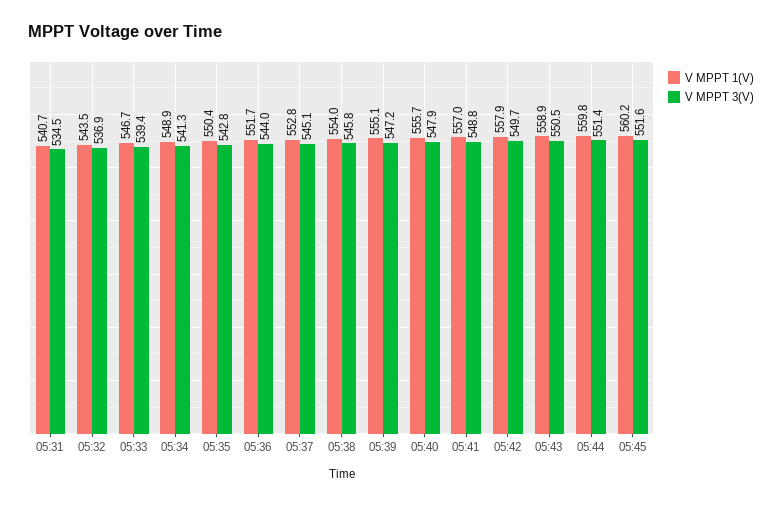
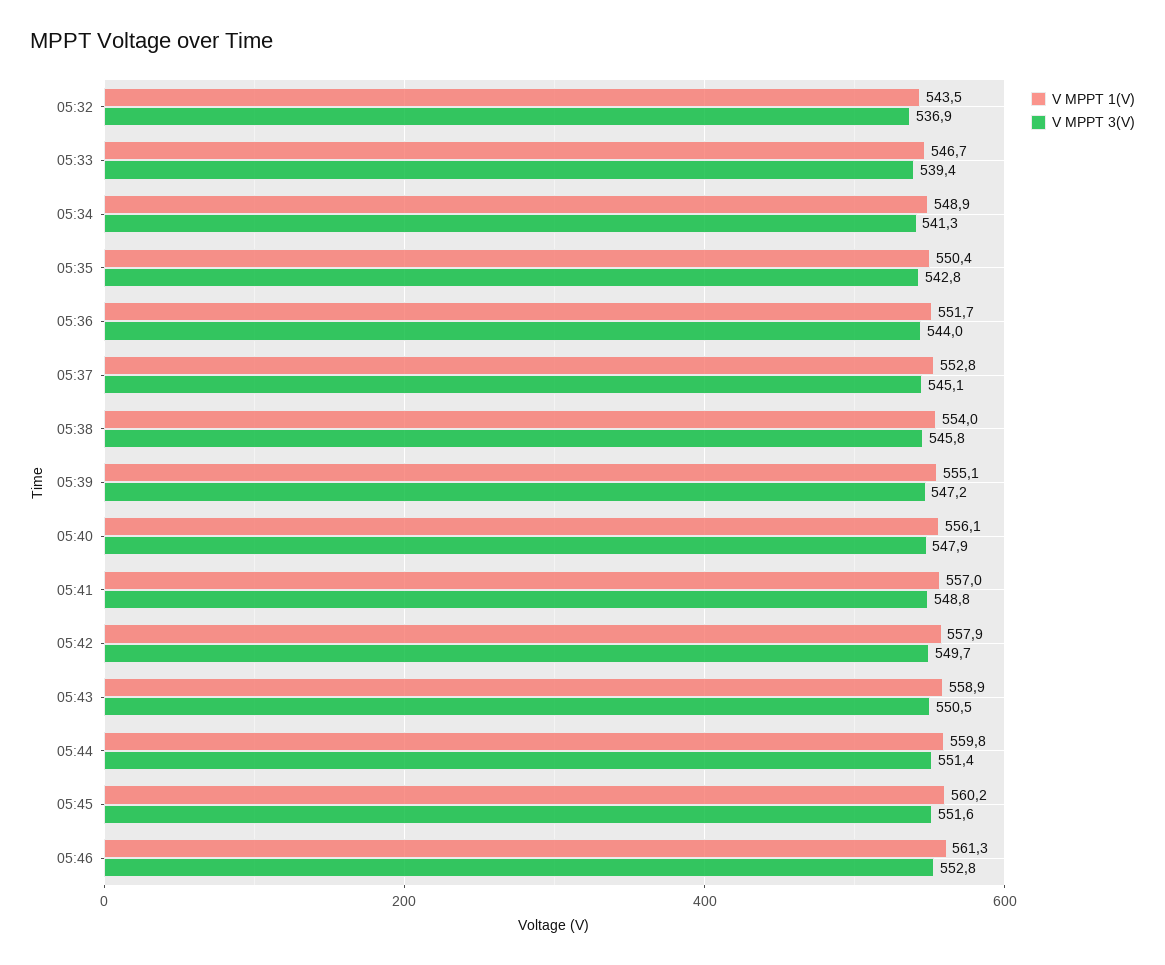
V MPPT 1(V), 05:31: 540.7 -> none
V MPPT 3(V), 05:31: 534.5 -> none
V MPPT 1(V), 05:40: 555.7 -> 556.1
V MPPT 1(V), 05:46: none -> 561.3
V MPPT 3(V), 05:46: none -> 552.8

